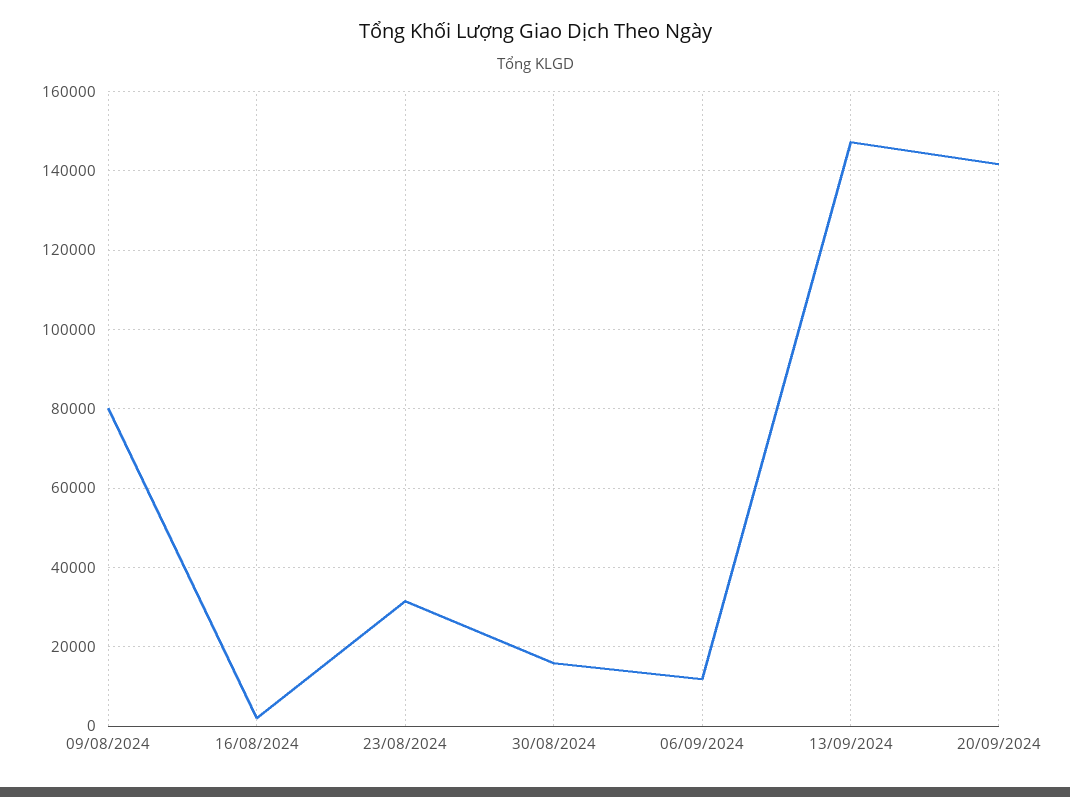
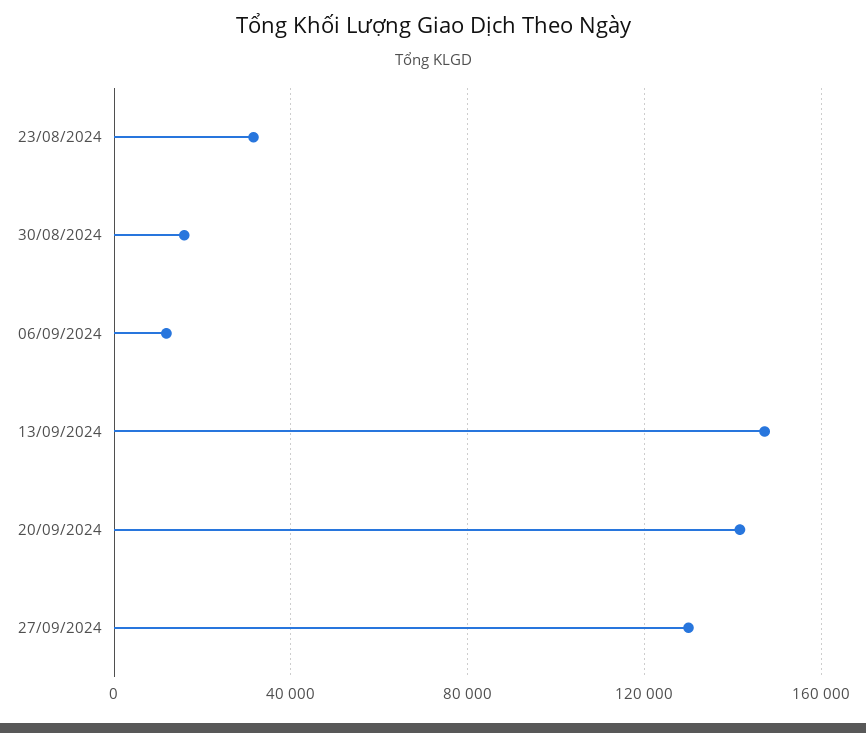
09/08/2024: 80000 -> none
16/08/2024: 2000 -> none
27/09/2024: none -> 130000

